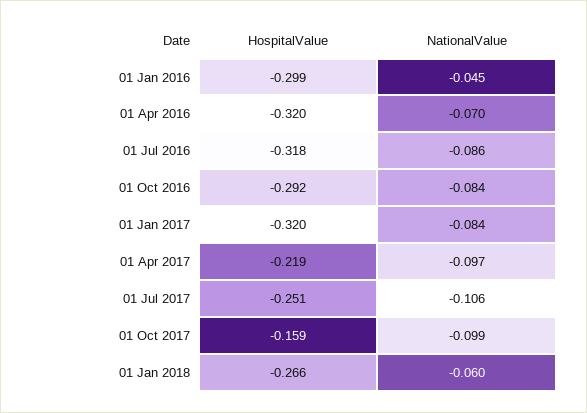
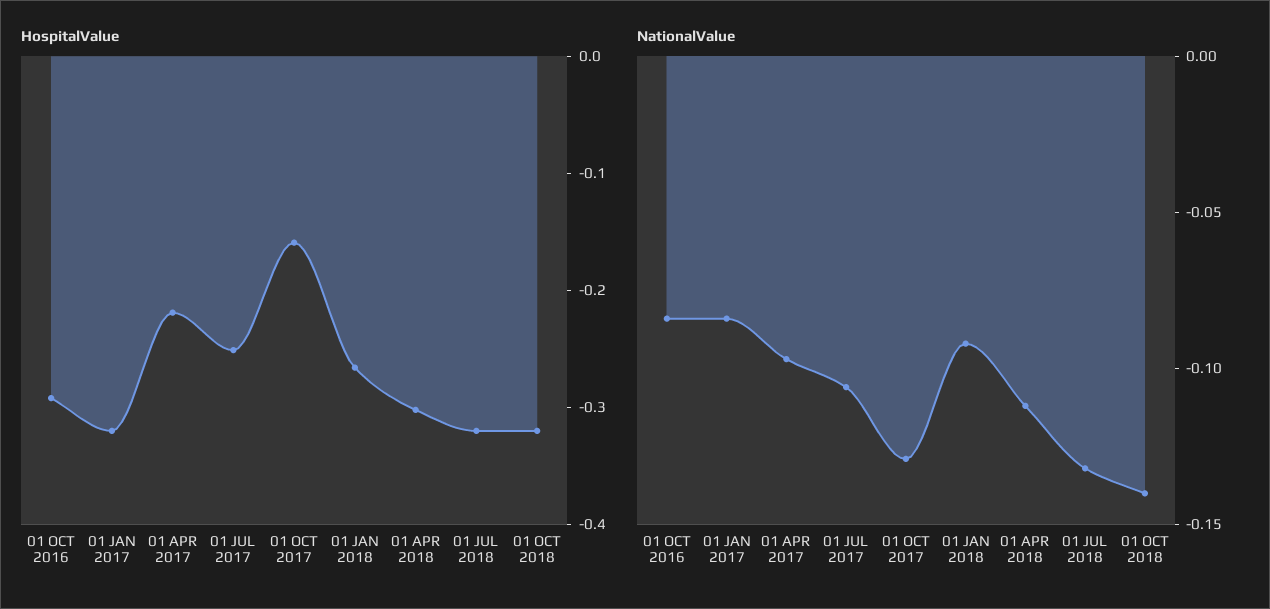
HospitalValue, 01 Jan 2016: -0.299 -> none
NationalValue, 01 Jan 2016: -0.045 -> none
HospitalValue, 01 Apr 2016: -0.32 -> none
NationalValue, 01 Apr 2016: -0.07 -> none
HospitalValue, 01 Jul 2016: -0.318 -> none
NationalValue, 01 Jul 2016: -0.086 -> none
NationalValue, 01 Oct 2017: -0.099 -> -0.13
NationalValue, 01 Jan 2018: -0.06 -> -0.09
HospitalValue, 01 APR 2018: none -> -0.3
HospitalValue, 01 JUL 2018: none -> -0.32
HospitalValue, 01 OCT 2018: none -> -0.32
NationalValue, 01 APR 2018: none -> -0.11
NationalValue, 01 JUL 2018: none -> -0.13
NationalValue, 01 OCT 2018: none -> -0.14

